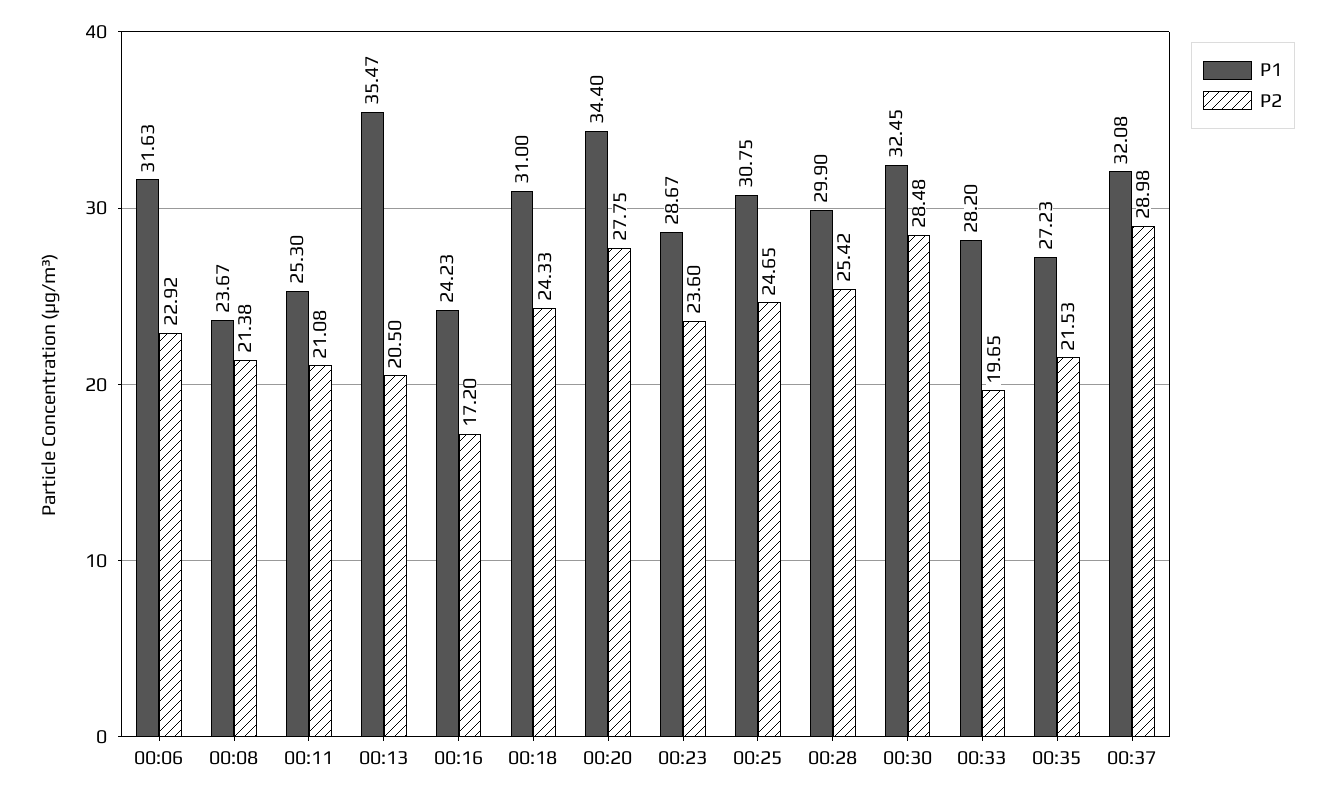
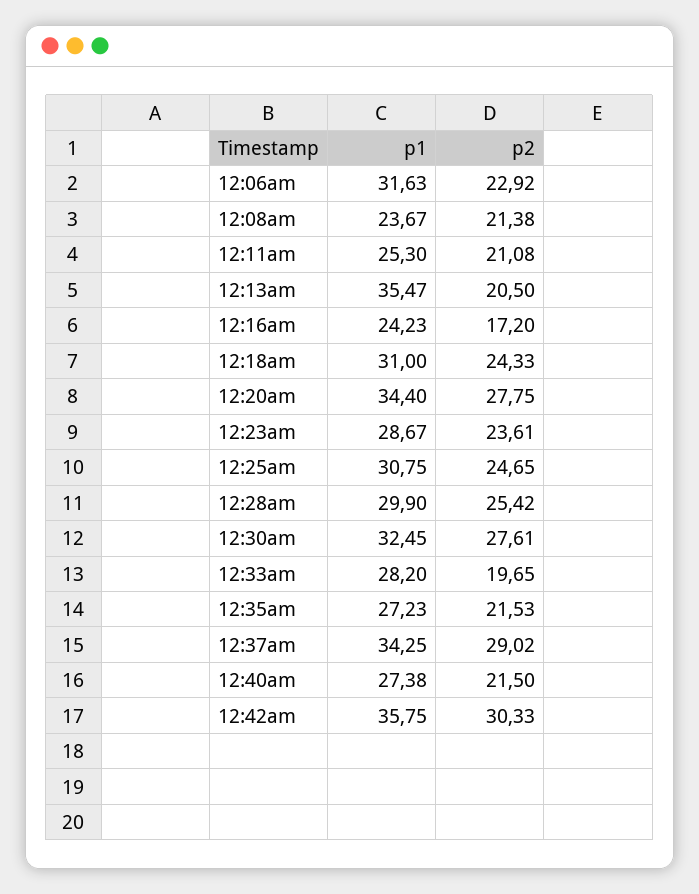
P2, 00:23: 23.6 -> 23.61
P2, 00:30: 28.48 -> 27.61
P1, 00:37: 32.08 -> 34.25
P2, 00:37: 28.98 -> 29.02
P1, 12:40am: none -> 27.38
P2, 12:40am: none -> 21.5
P1, 12:42am: none -> 35.75
P2, 12:42am: none -> 30.33

